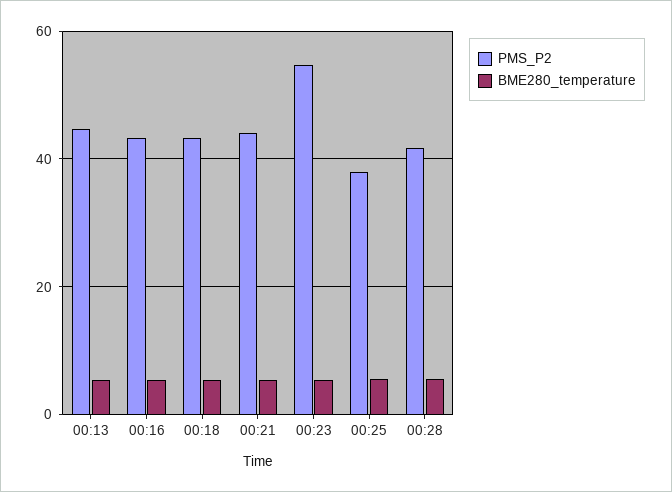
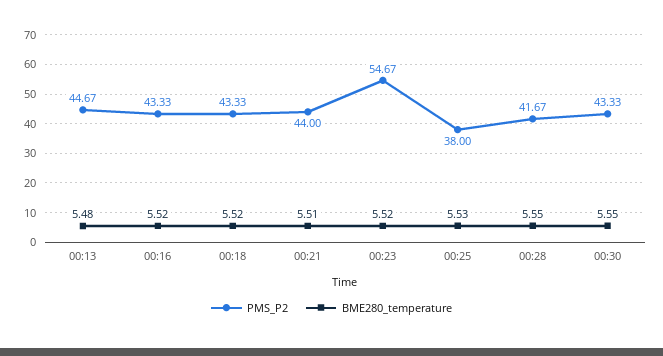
PMS_P2, 00:30: none -> 43.33
BME280_temperature, 00:30: none -> 5.55

